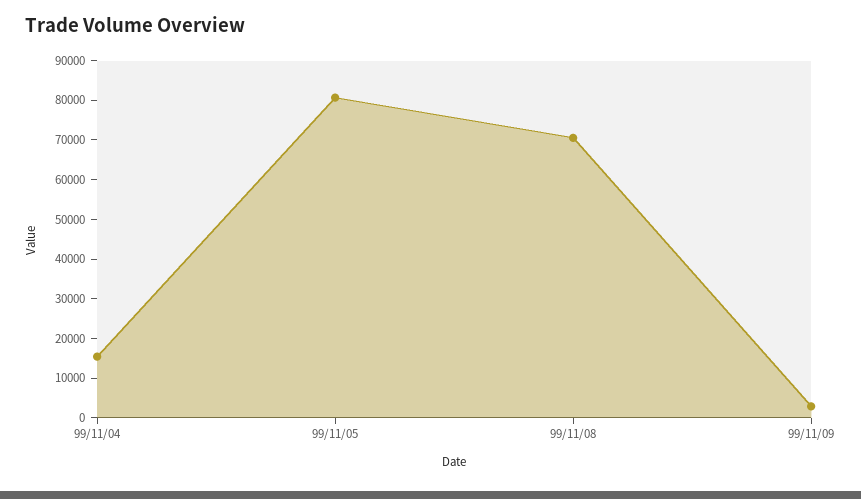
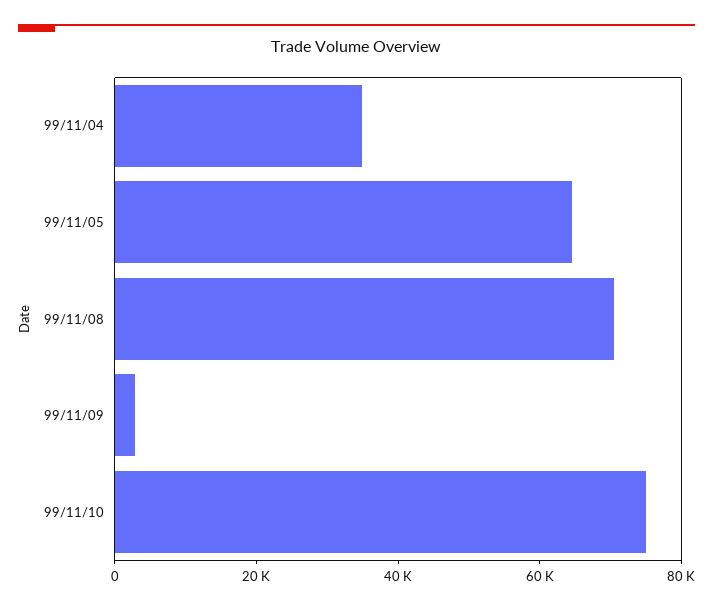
99/11/04: 15000 -> 35000
99/11/05: 80000 -> 65000
99/11/10: none -> 75000

